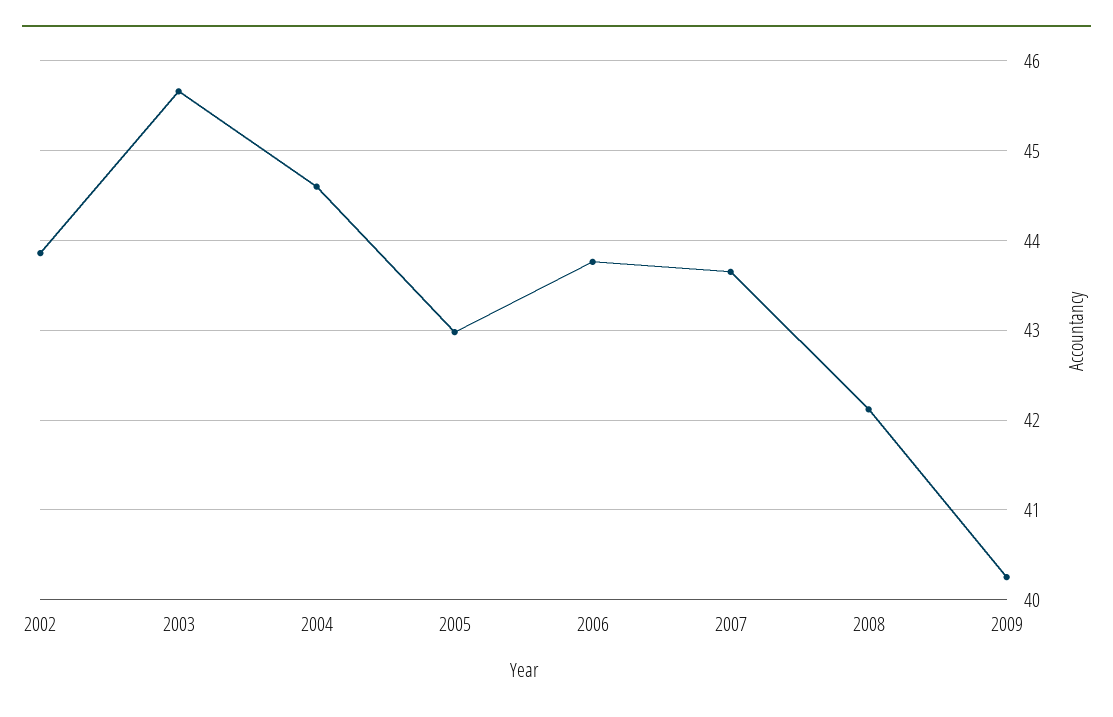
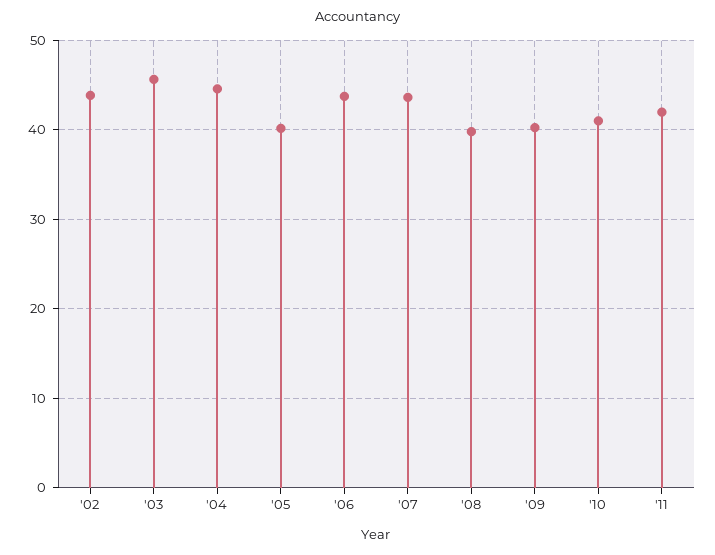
2005: 43 -> 40
2008: 42.1 -> 40
'10: none -> 41
'11: none -> 42

